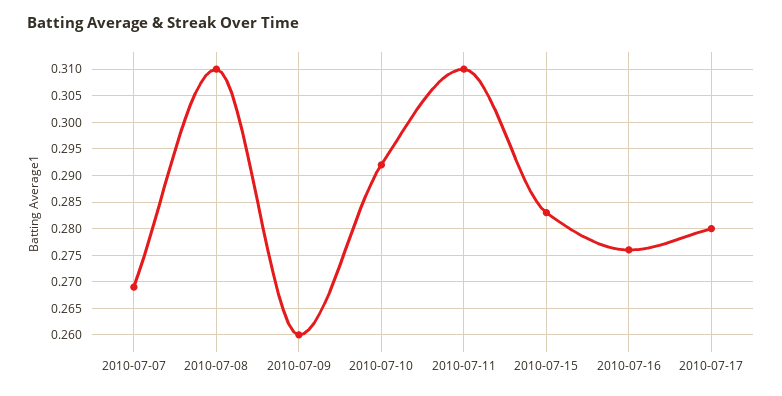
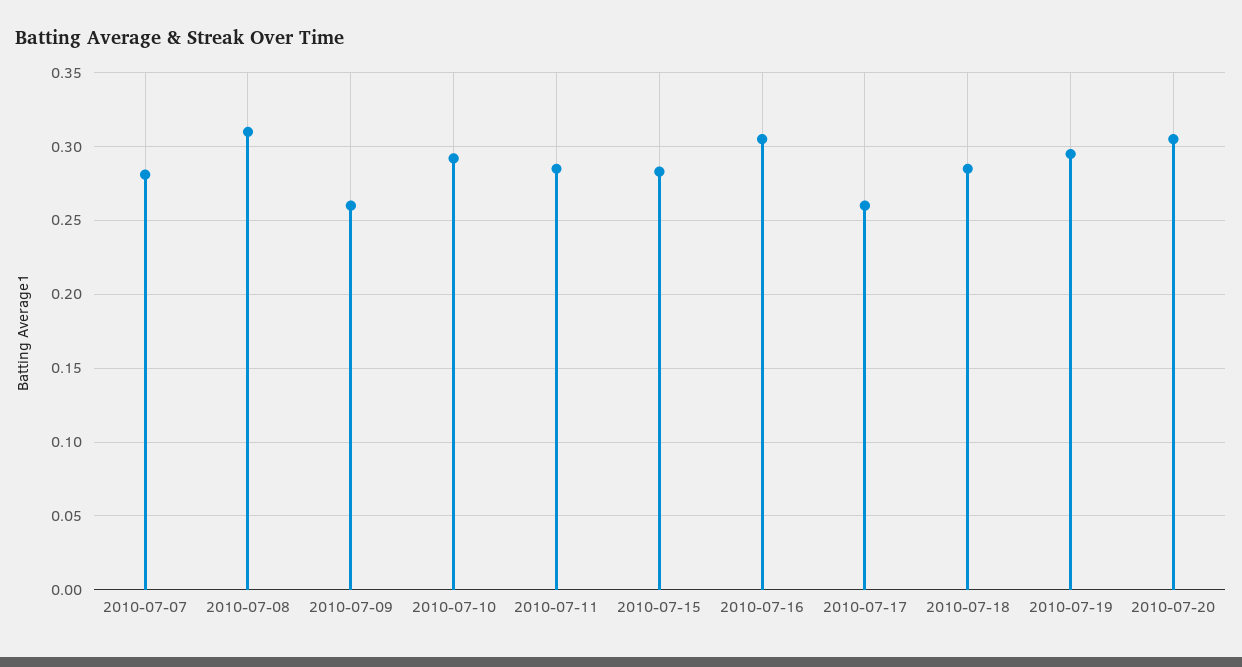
2010-07-07: 0.27 -> 0.28
2010-07-11: 0.31 -> 0.285
2010-07-16: 0.275 -> 0.305
2010-07-17: 0.28 -> 0.26
2010-07-18: none -> 0.285
2010-07-19: none -> 0.295
2010-07-20: none -> 0.305

